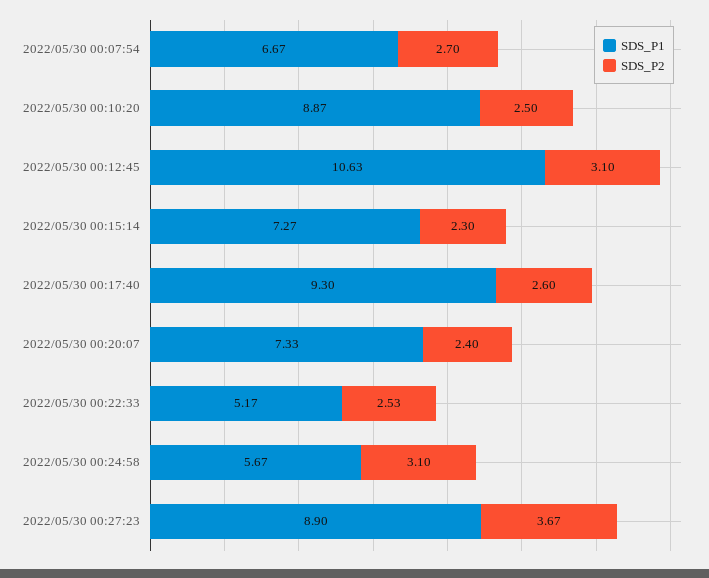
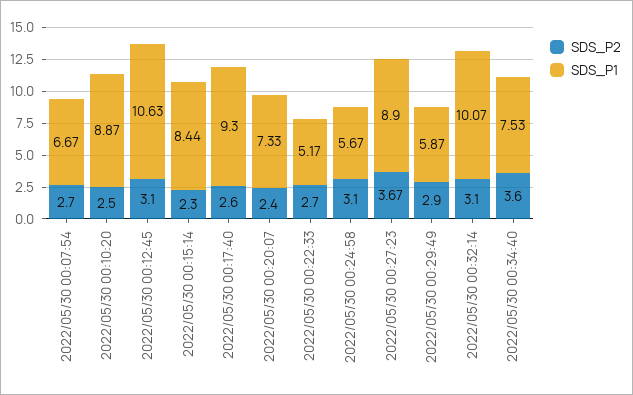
SDS_P1, 2022/05/30 00:15:14: 7.27 -> 8.44
SDS_P2, 2022/05/30 00:22:33: 2.53 -> 2.7
SDS_P2, 2022/05/30 00:29:49: none -> 2.9
SDS_P1, 2022/05/30 00:29:49: none -> 5.87
SDS_P2, 2022/05/30 00:32:14: none -> 3.1
SDS_P1, 2022/05/30 00:32:14: none -> 10.07
SDS_P2, 2022/05/30 00:34:40: none -> 3.6
SDS_P1, 2022/05/30 00:34:40: none -> 7.53

